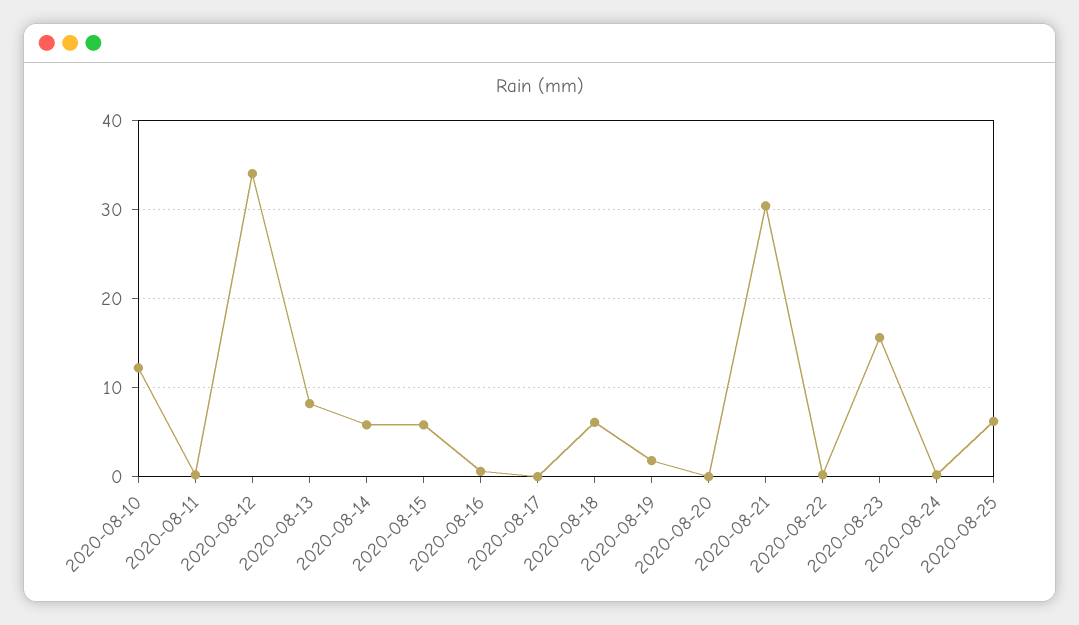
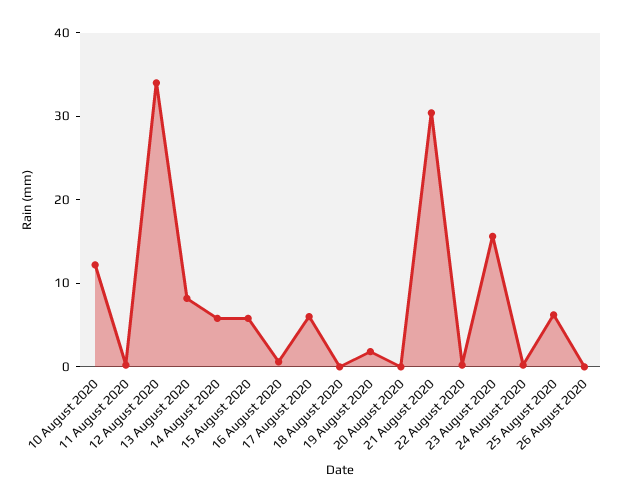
2020-08-17: 0 -> 6
2020-08-18: 6 -> 0
26 August 2020: none -> 0

